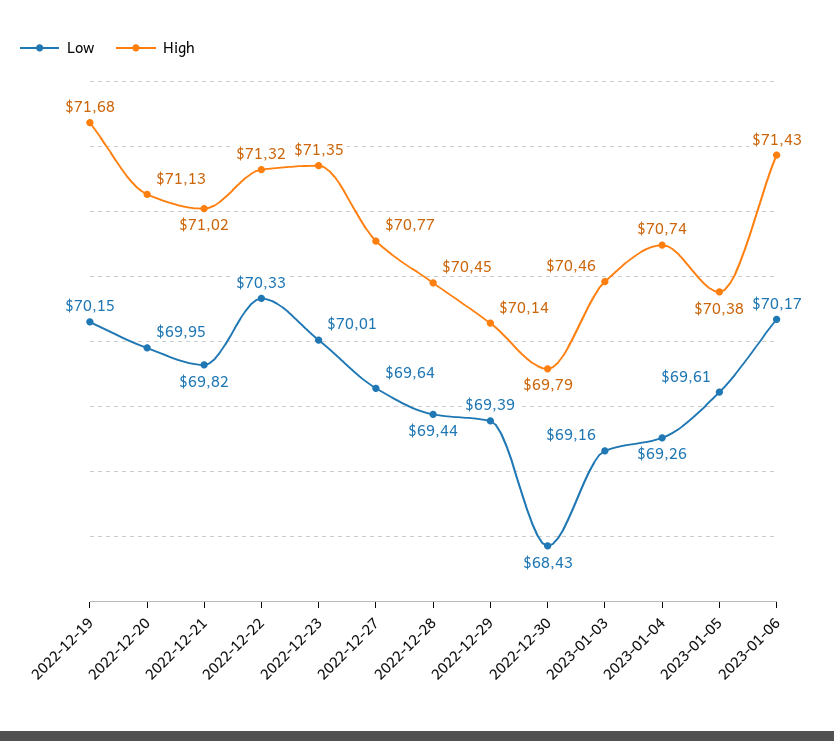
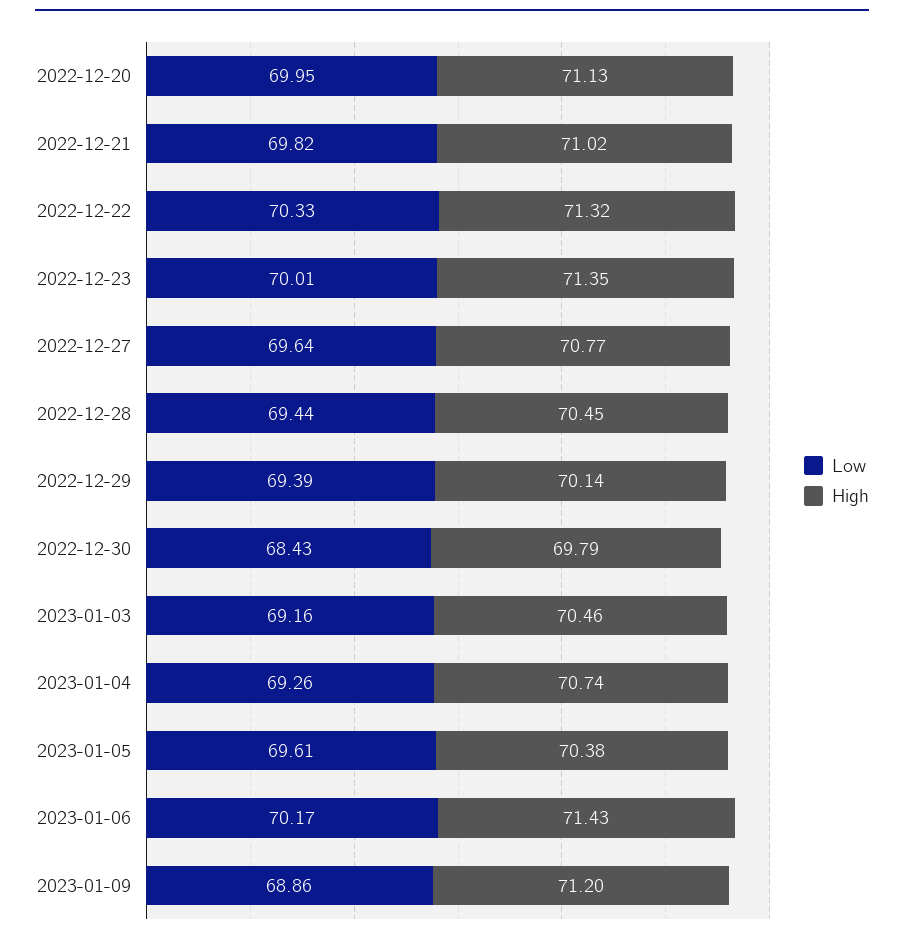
Low, 2022-12-19: 70.15 -> none
High, 2022-12-19: 71.68 -> none
Low, 2023-01-09: none -> 68.86
High, 2023-01-09: none -> 71.2

